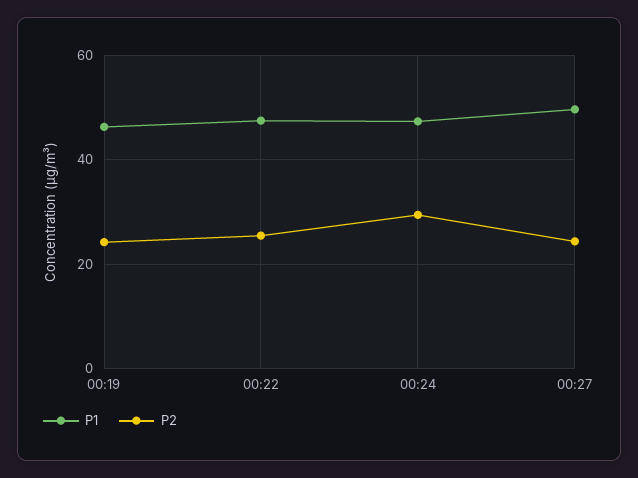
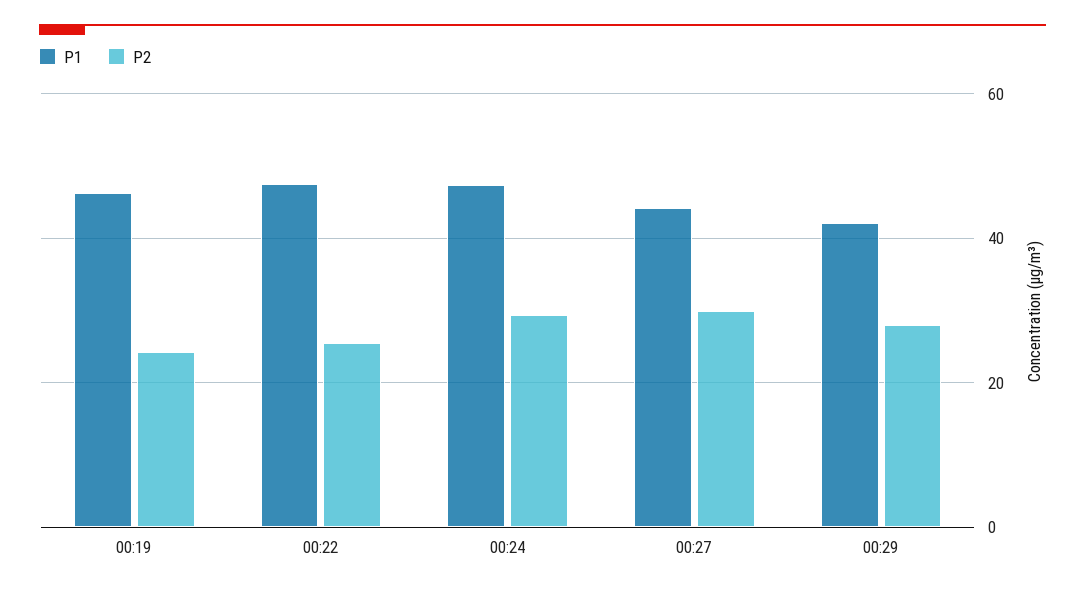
P1, 00:27: 50 -> 44
P2, 00:27: 24 -> 30
P1, 00:29: none -> 42
P2, 00:29: none -> 28

